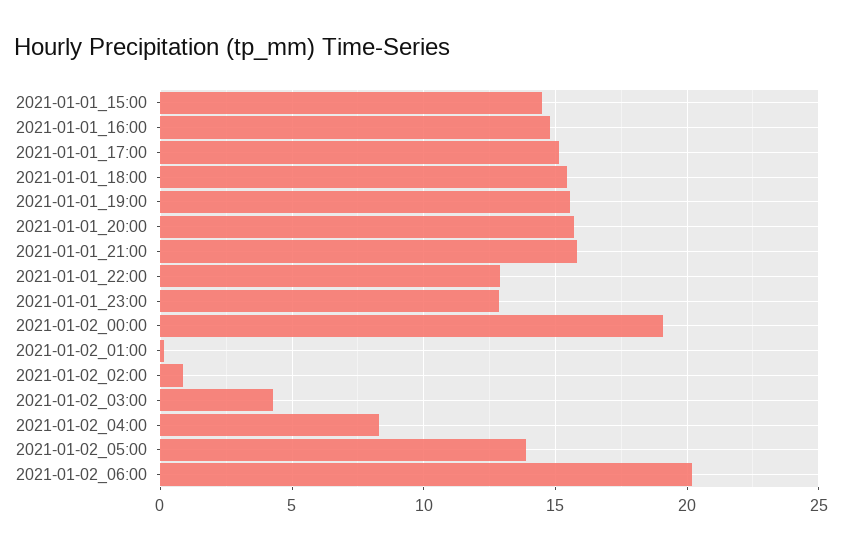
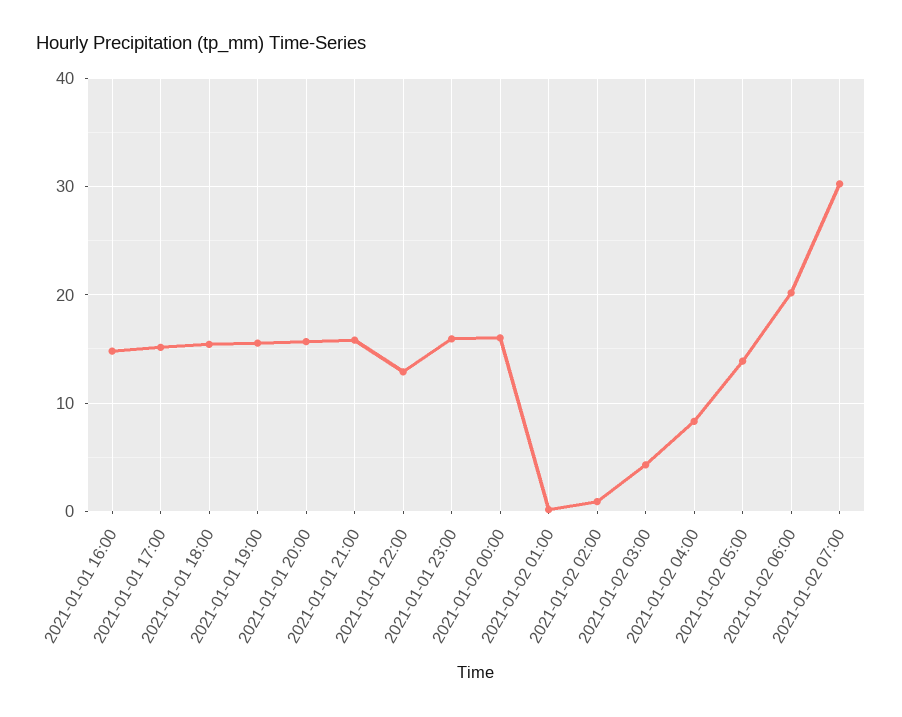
2021-01-01_15:00: 14.5 -> none
2021-01-01_23:00: 13 -> 16
2021-01-02_00:00: 19 -> 16
2021-01-02 07:00: none -> 30

